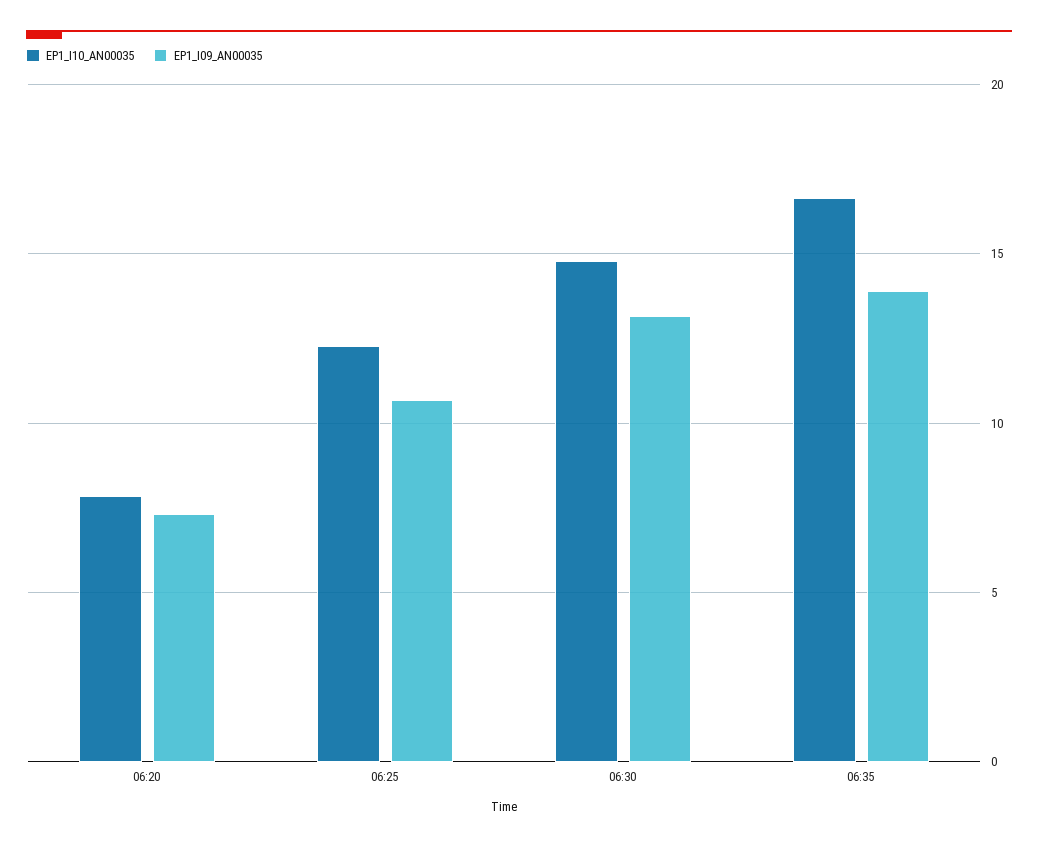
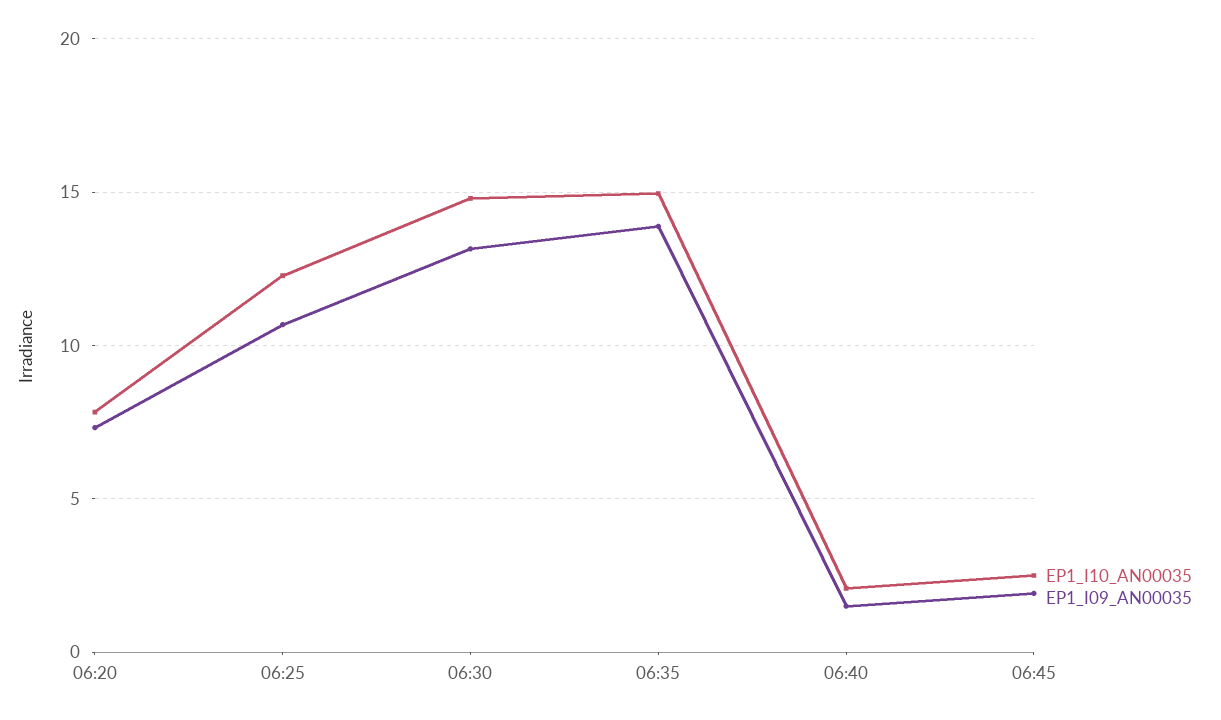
EP1_I10_AN00035, 06:35: 16.5 -> 15
EP1_I10_AN00035, 06:40: none -> 2
EP1_I09_AN00035, 06:40: none -> 1.5
EP1_I10_AN00035, 06:45: none -> 2.5
EP1_I09_AN00035, 06:45: none -> 2

